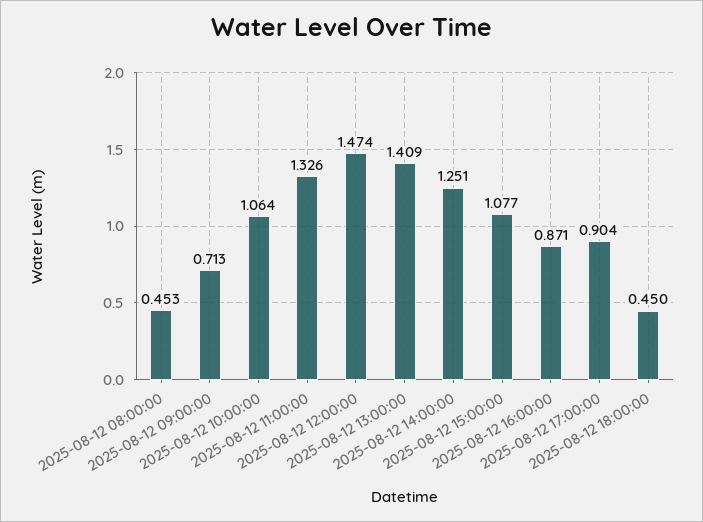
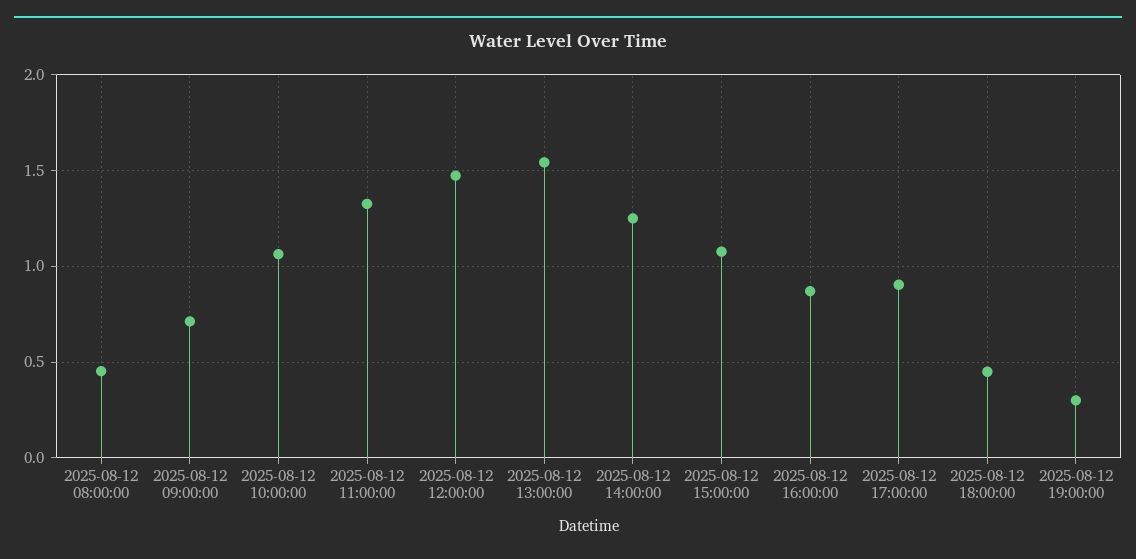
2025-08-12 13:00:00: 1.409 -> 1.55
2025-08-12 19:00:00: none -> 0.3

